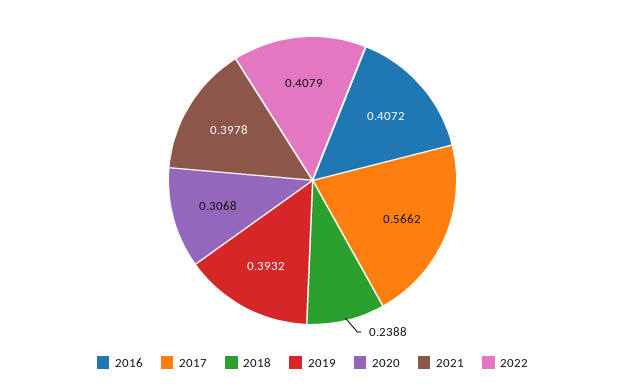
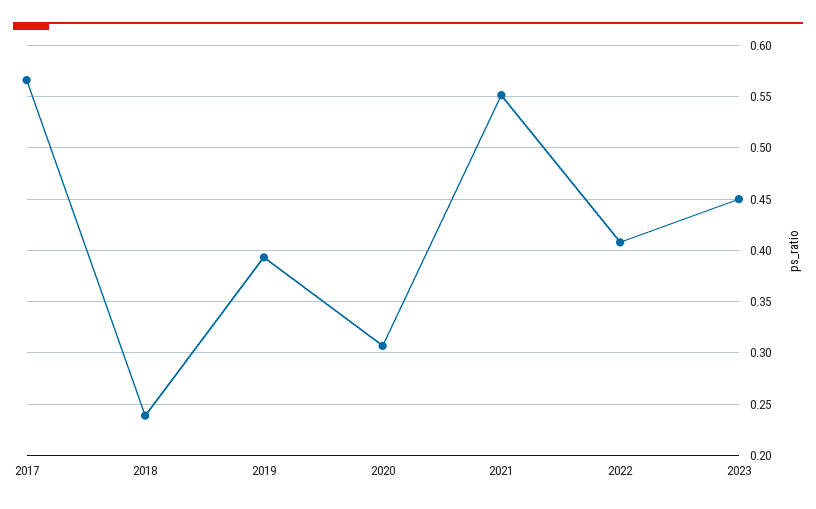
2016: 0.4072 -> none
2021: 0.3978 -> 0.55
2023: none -> 0.45

